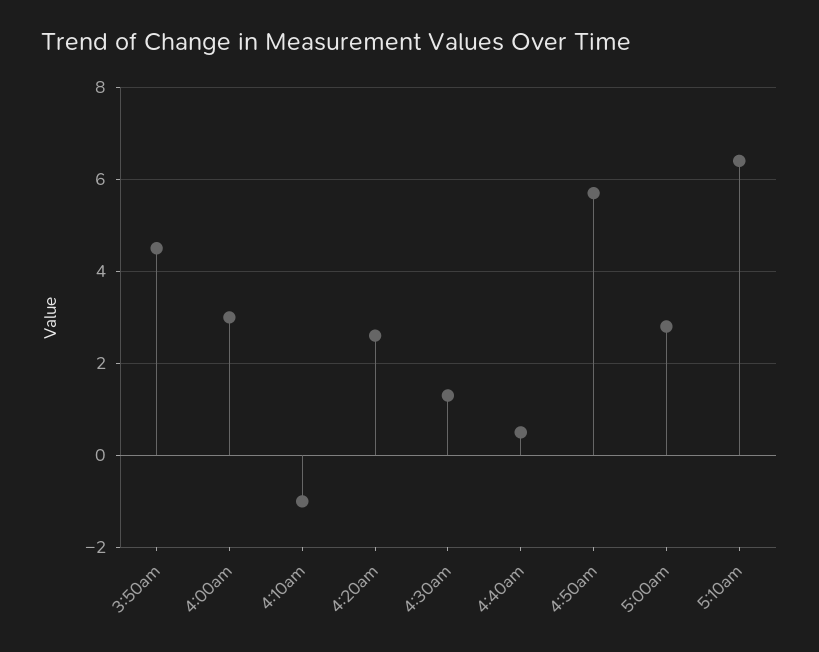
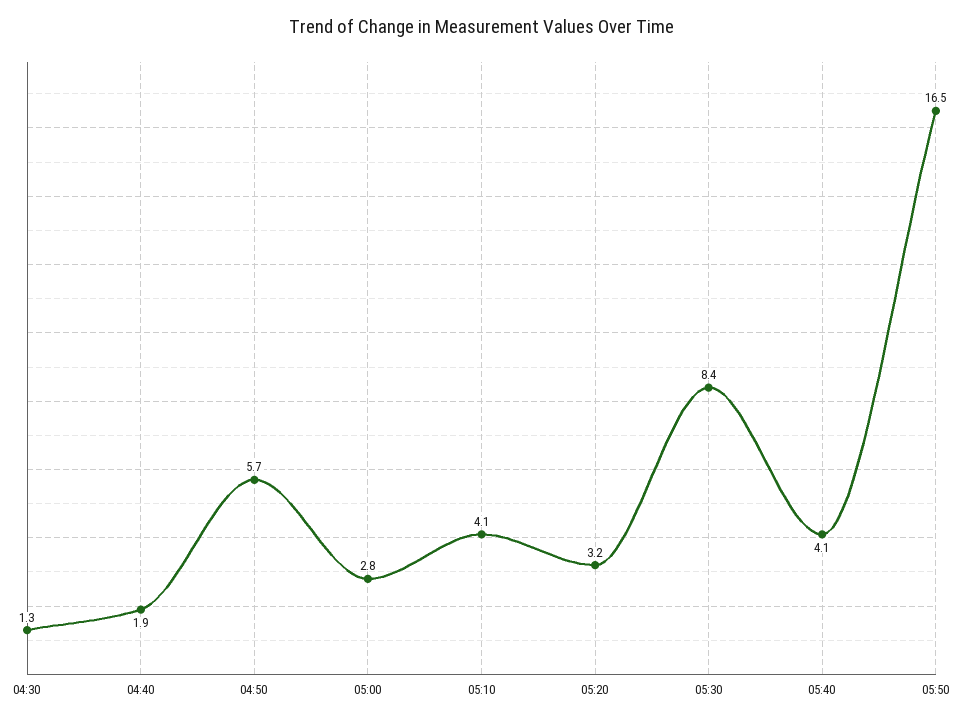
3:50am: 4.5 -> none
4:00am: 3 -> none
4:10am: -1 -> none
4:20am: 2.5 -> none
4:40am: 0.5 -> 1.9
5:10am: 6.5 -> 4.1
05:20: none -> 3.2
05:30: none -> 8.4
05:40: none -> 4.1
05:50: none -> 16.5

